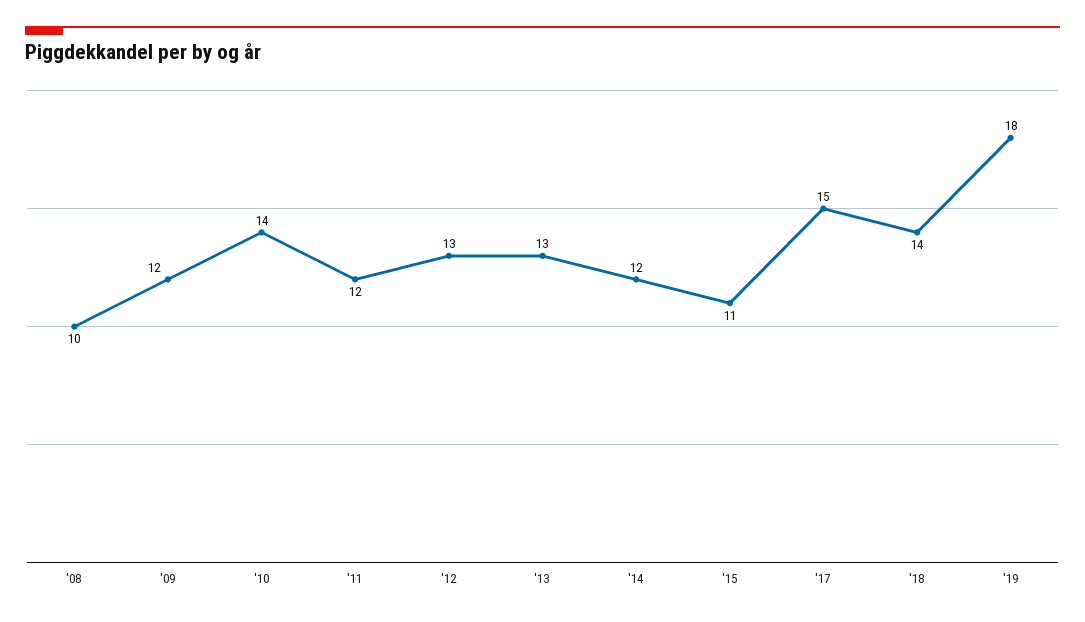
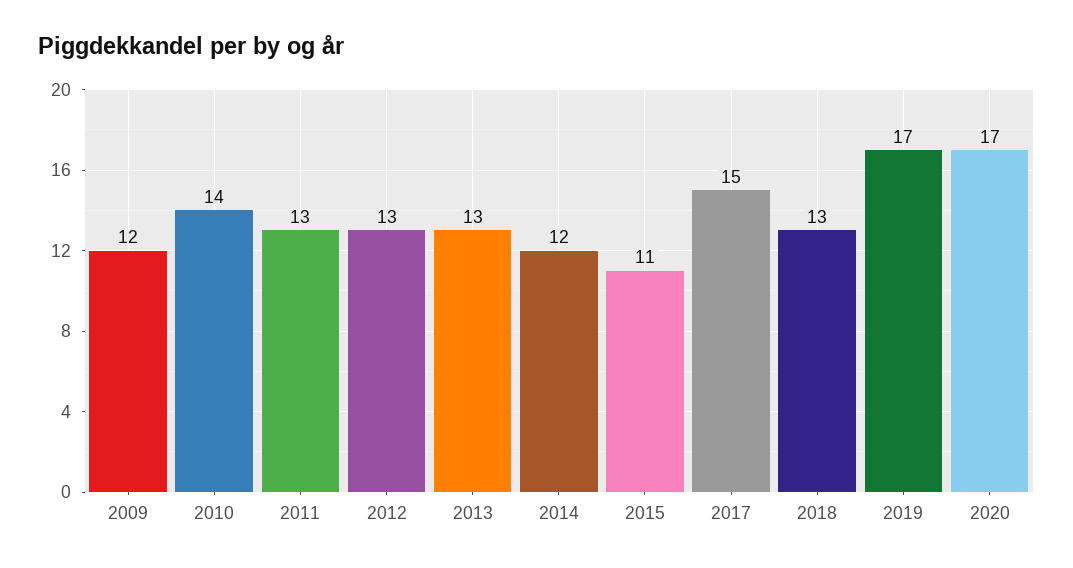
'08: 10 -> none
'11: 12 -> 13
'18: 14 -> 13
'19: 18 -> 17
2020: none -> 17

